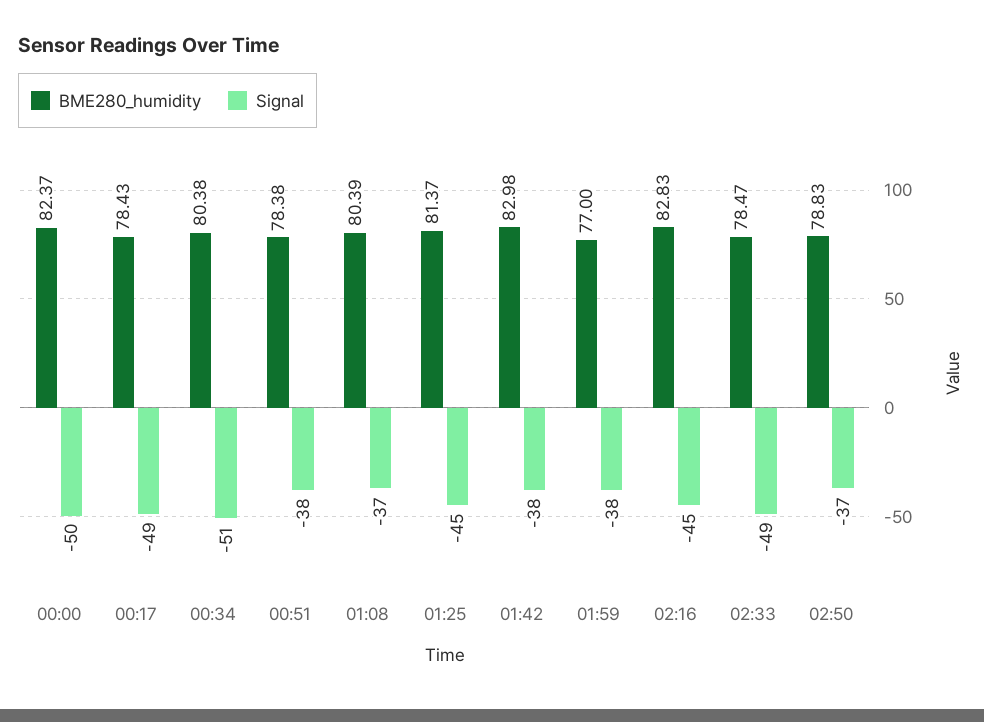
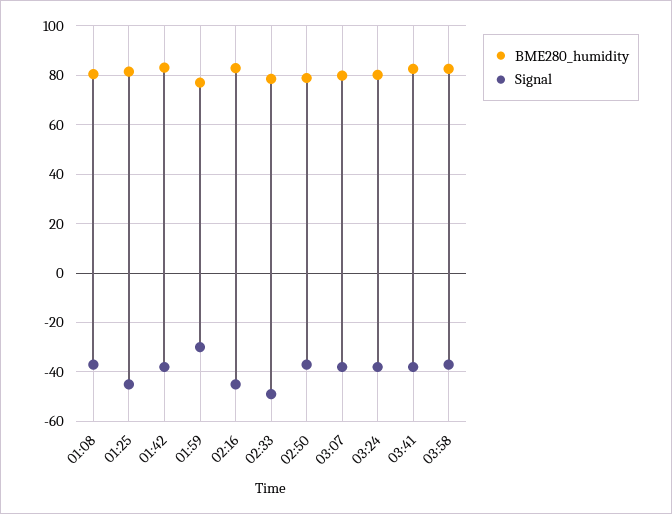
BME280_humidity, 00:00: 82.37 -> none
Signal, 00:00: -50 -> none
BME280_humidity, 00:17: 78.43 -> none
Signal, 00:17: -49 -> none
BME280_humidity, 00:34: 80.38 -> none
Signal, 00:34: -51 -> none
BME280_humidity, 00:51: 78.38 -> none
Signal, 00:51: -38 -> none
Signal, 01:59: -38 -> -30
BME280_humidity, 03:07: none -> 80
Signal, 03:07: none -> -37.5
BME280_humidity, 03:24: none -> 80
Signal, 03:24: none -> -37.5
BME280_humidity, 03:41: none -> 82.5
Signal, 03:41: none -> -37.5
BME280_humidity, 03:58: none -> 82.5
Signal, 03:58: none -> -37.5

